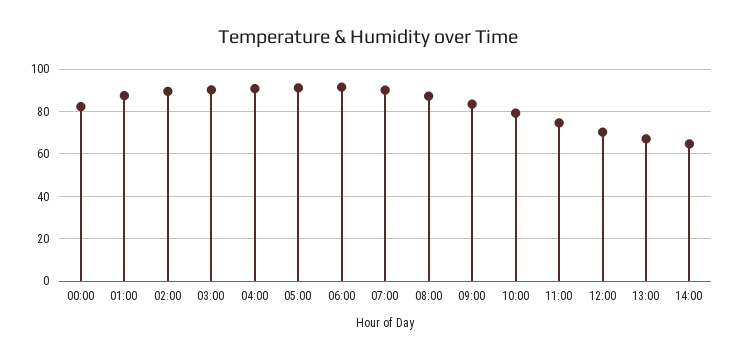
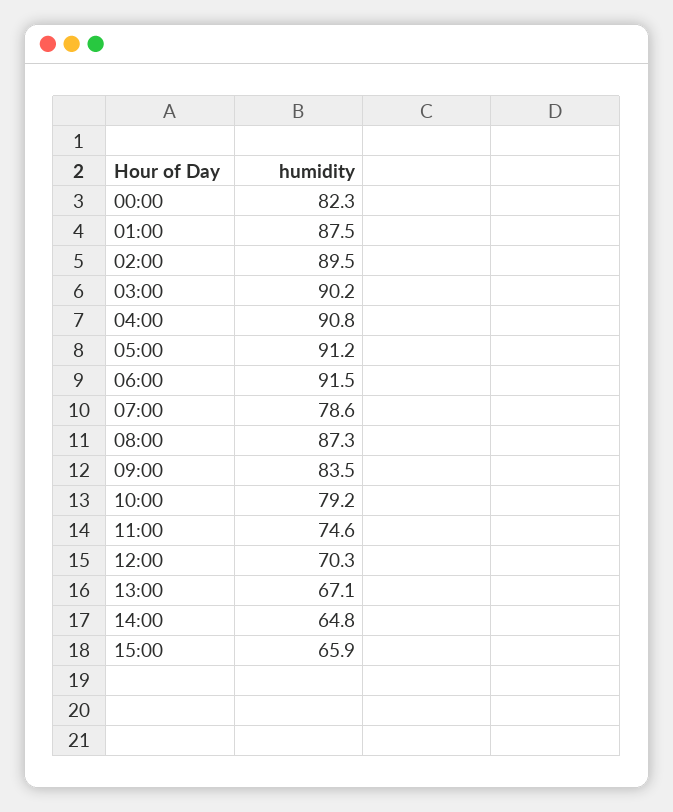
07:00: 90 -> 78.6
15:00: none -> 65.9

